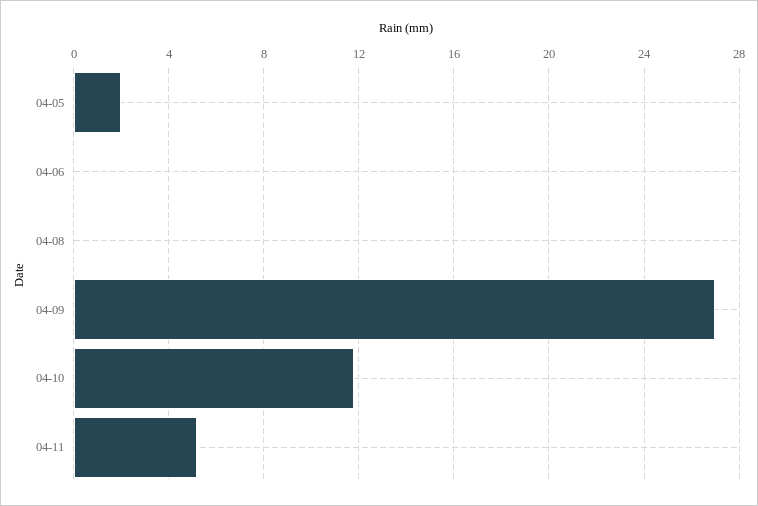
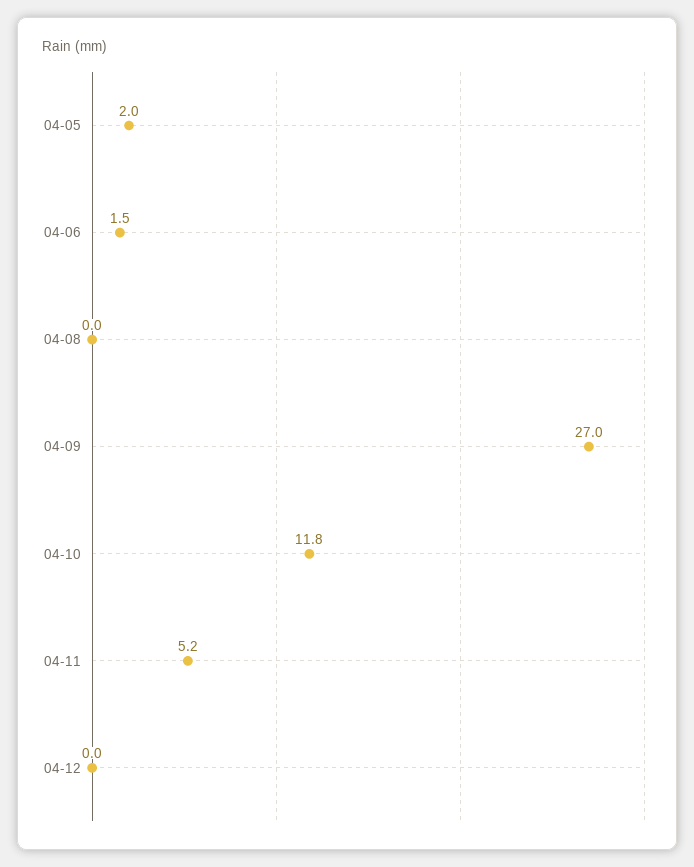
04-06: 0 -> 1.5
04-12: none -> 0

